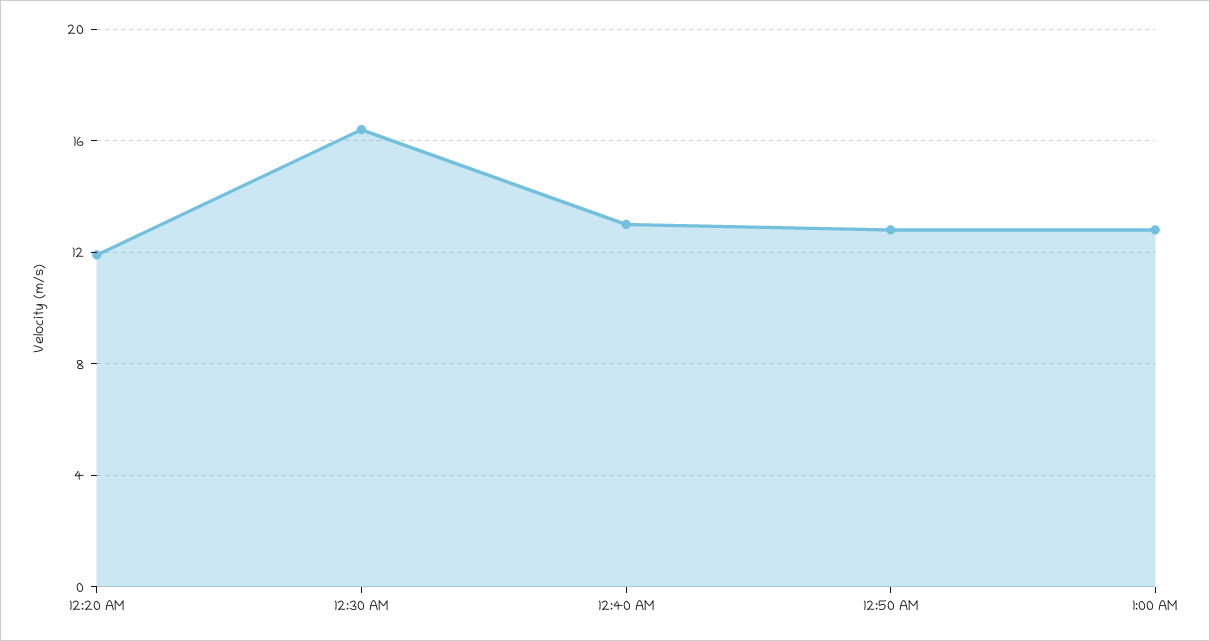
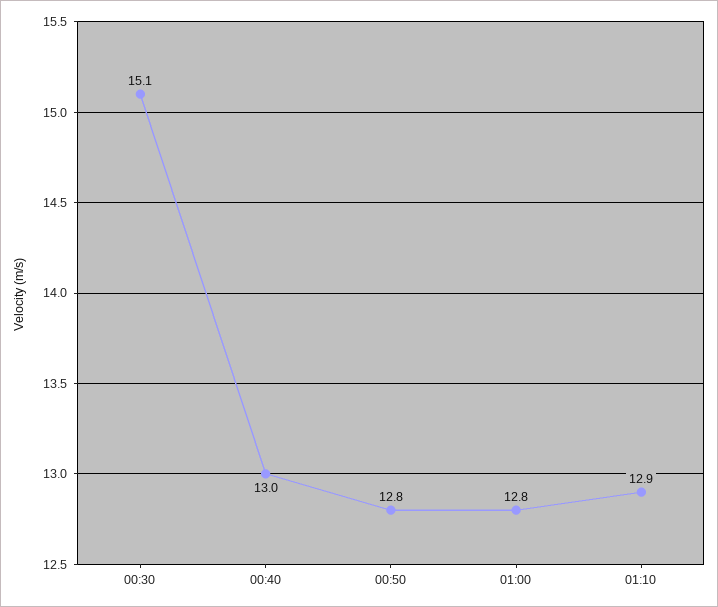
12:20 AM: 12 -> none
12:30 AM: 16.5 -> 15.1
01:10: none -> 12.9

